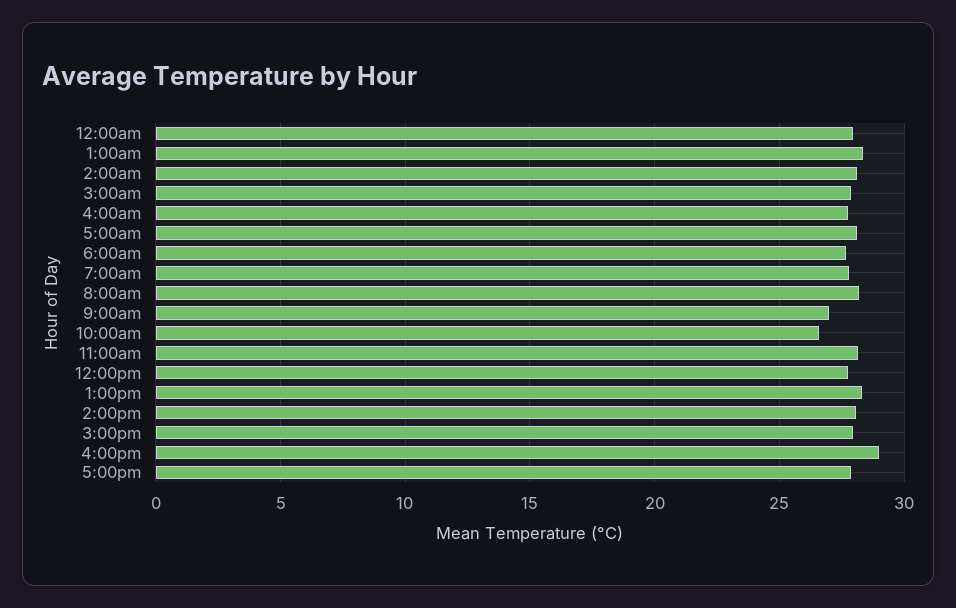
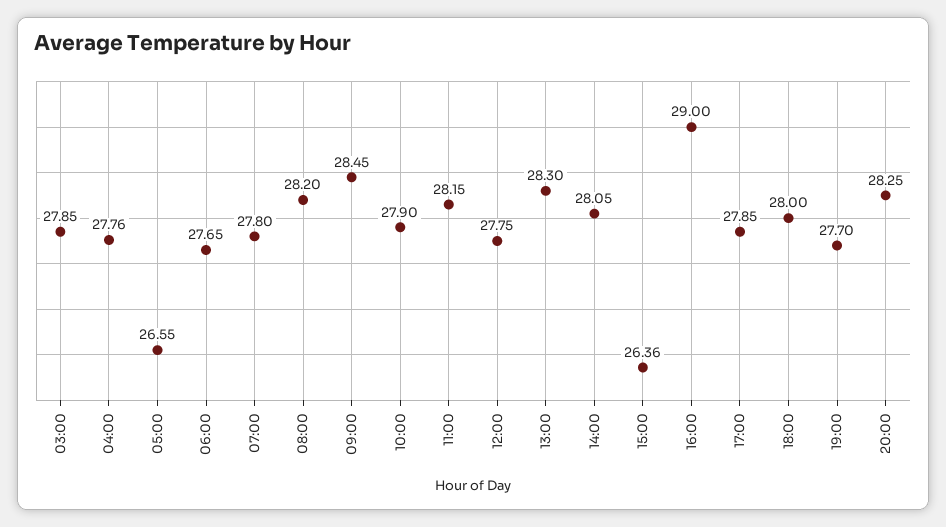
12:00am: 28 -> none
1:00am: 28.5 -> none
2:00am: 28 -> none
5:00am: 28 -> 26.55
9:00am: 27 -> 28.45
10:00am: 26.5 -> 27.9
3:00pm: 28 -> 26.36
18:00: none -> 28
19:00: none -> 27.7
20:00: none -> 28.25

